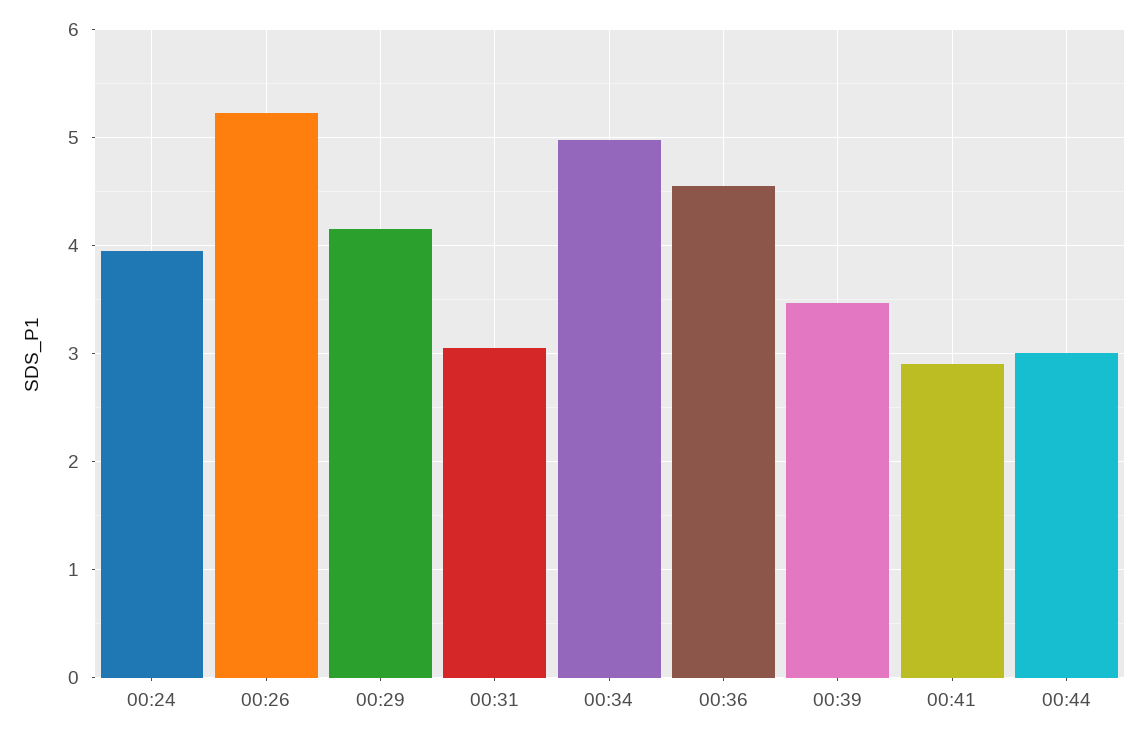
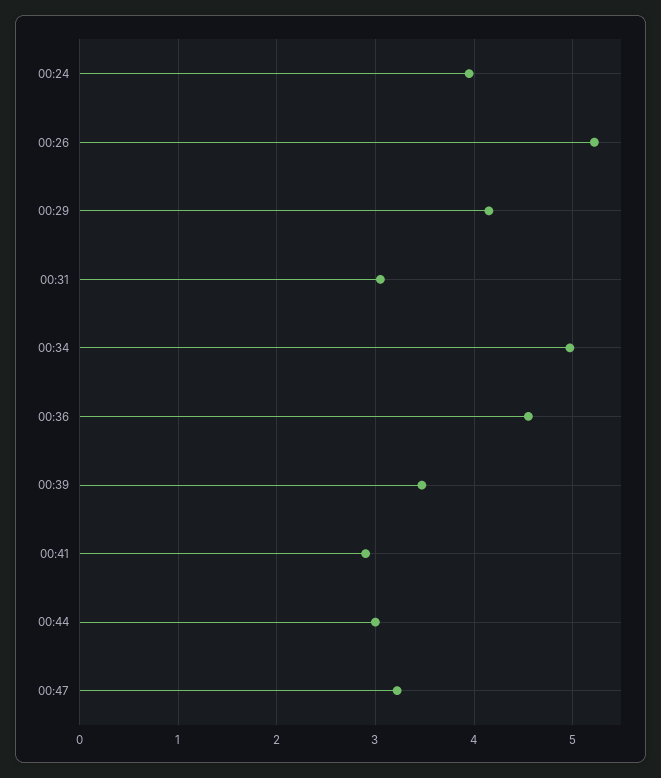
00:47: none -> 3.2

